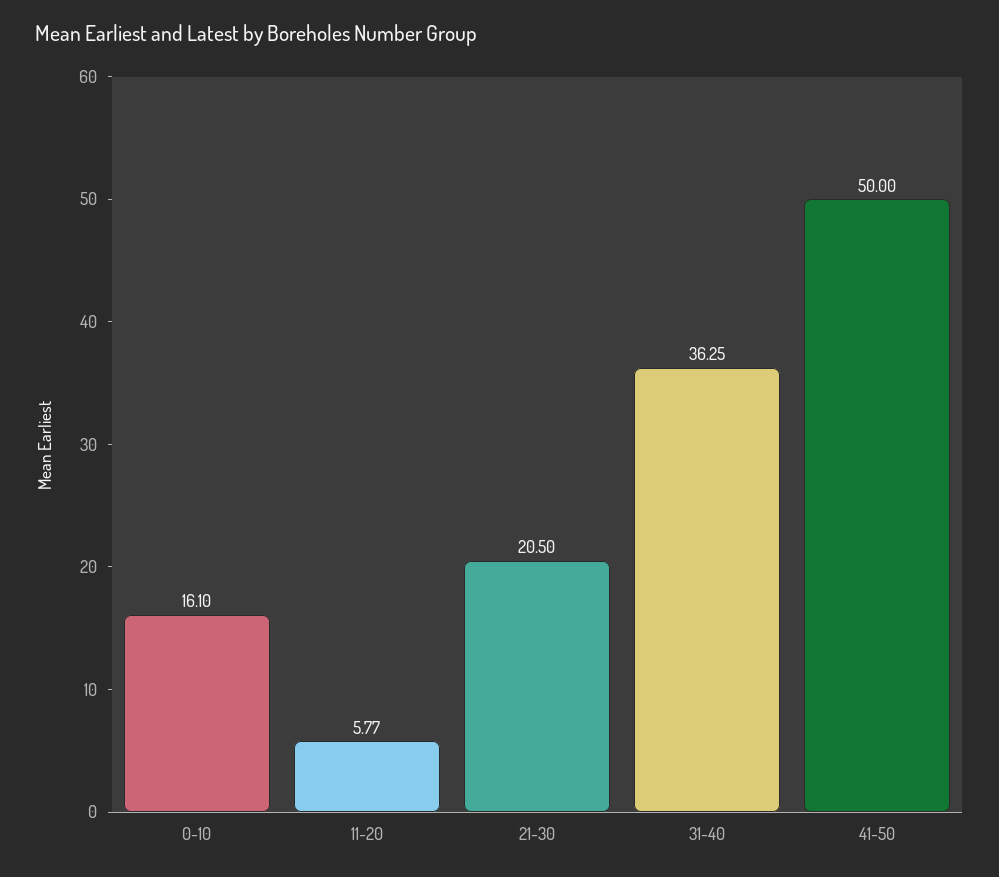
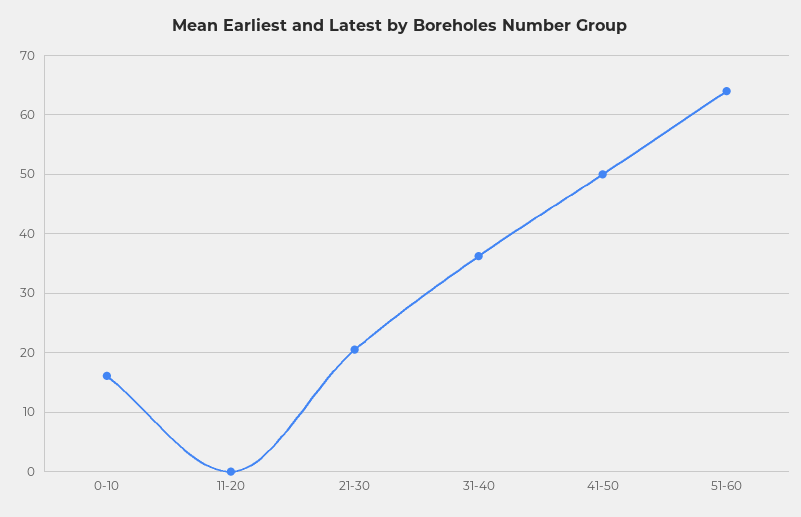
11-20: 5.77 -> 0
51-60: none -> 64

